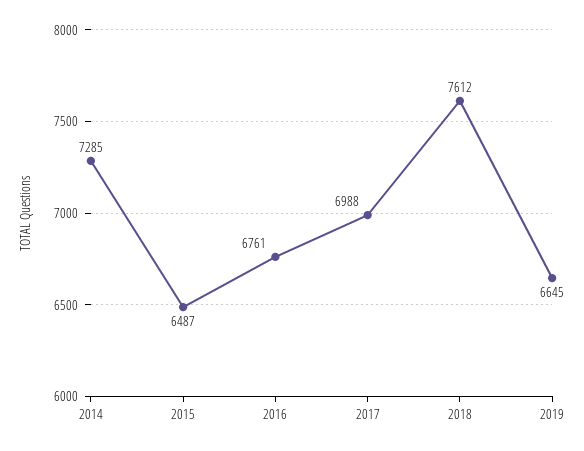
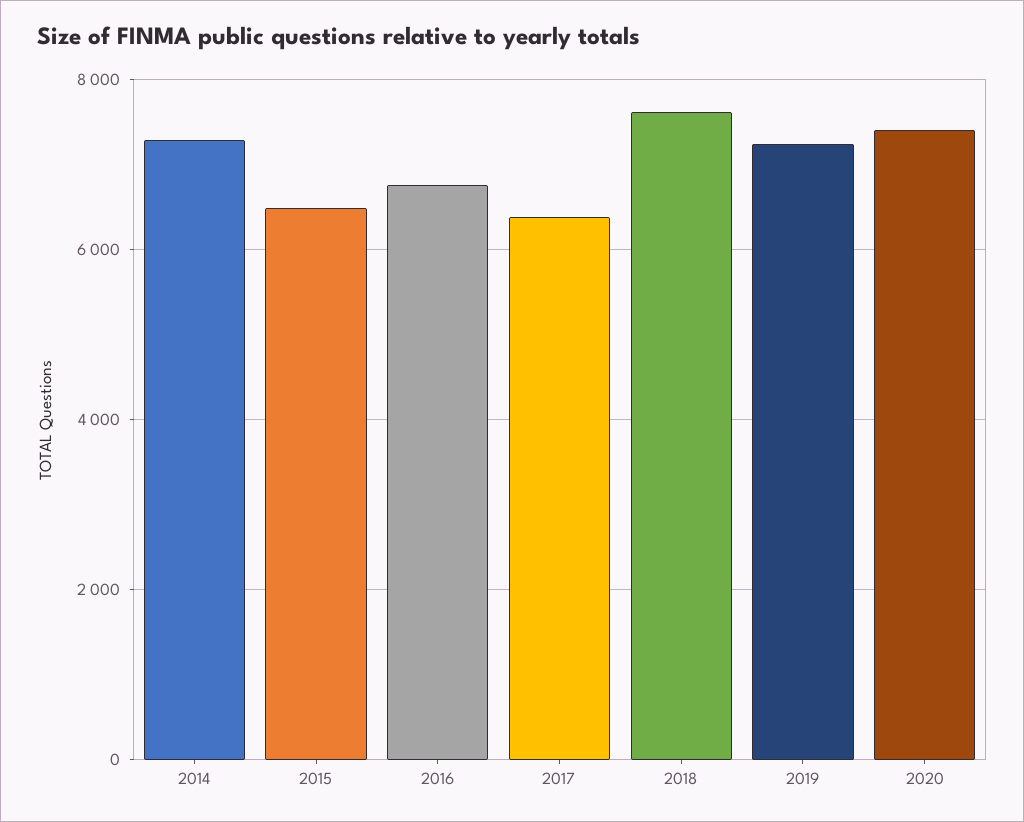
2017: 6988 -> 6400
2019: 6645 -> 7200
2020: none -> 7400

